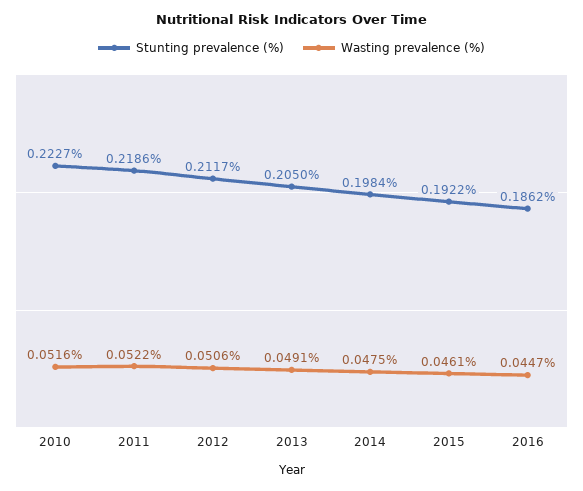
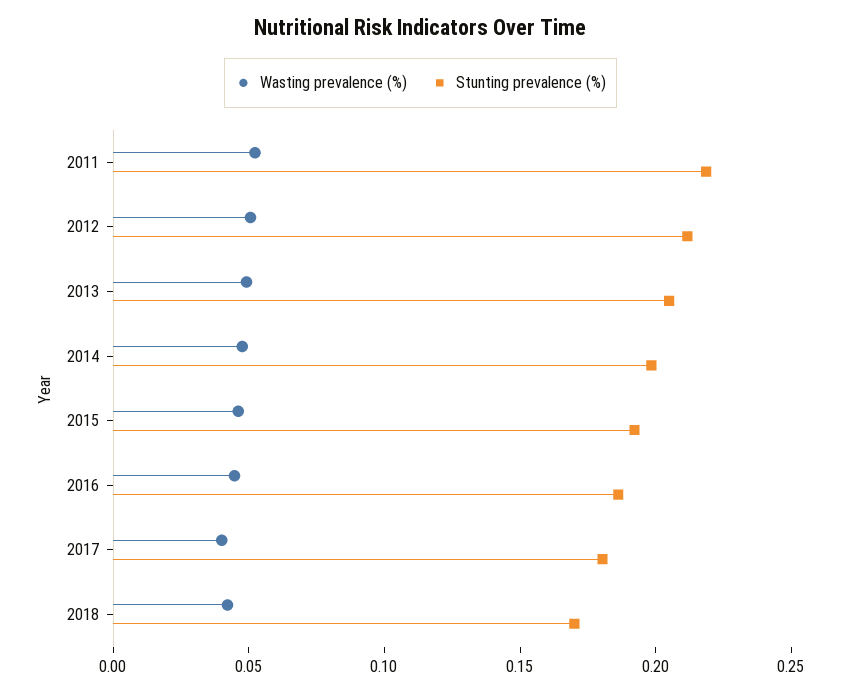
Stunting prevalence (%), 2010: 0.2227 -> none
Wasting prevalence (%), 2010: 0.0516 -> none
Wasting prevalence (%), 2017: none -> 0.04
Stunting prevalence (%), 2017: none -> 0.18
Wasting prevalence (%), 2018: none -> 0.04
Stunting prevalence (%), 2018: none -> 0.17

